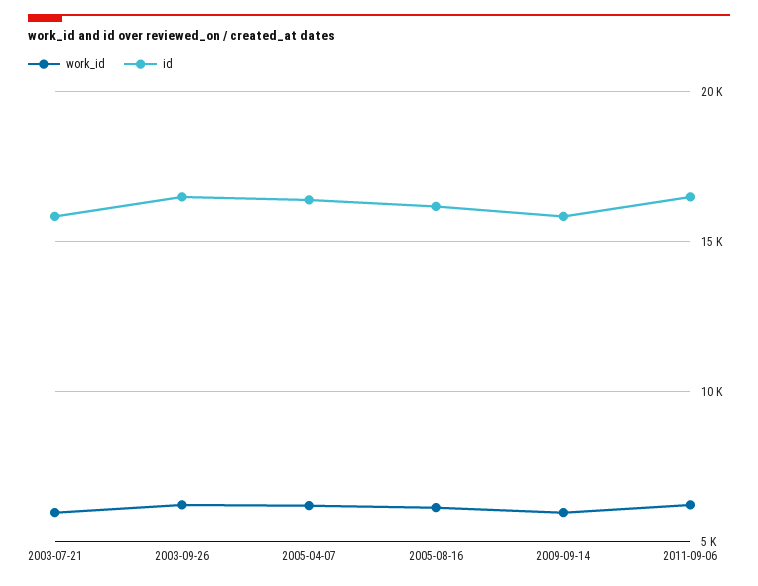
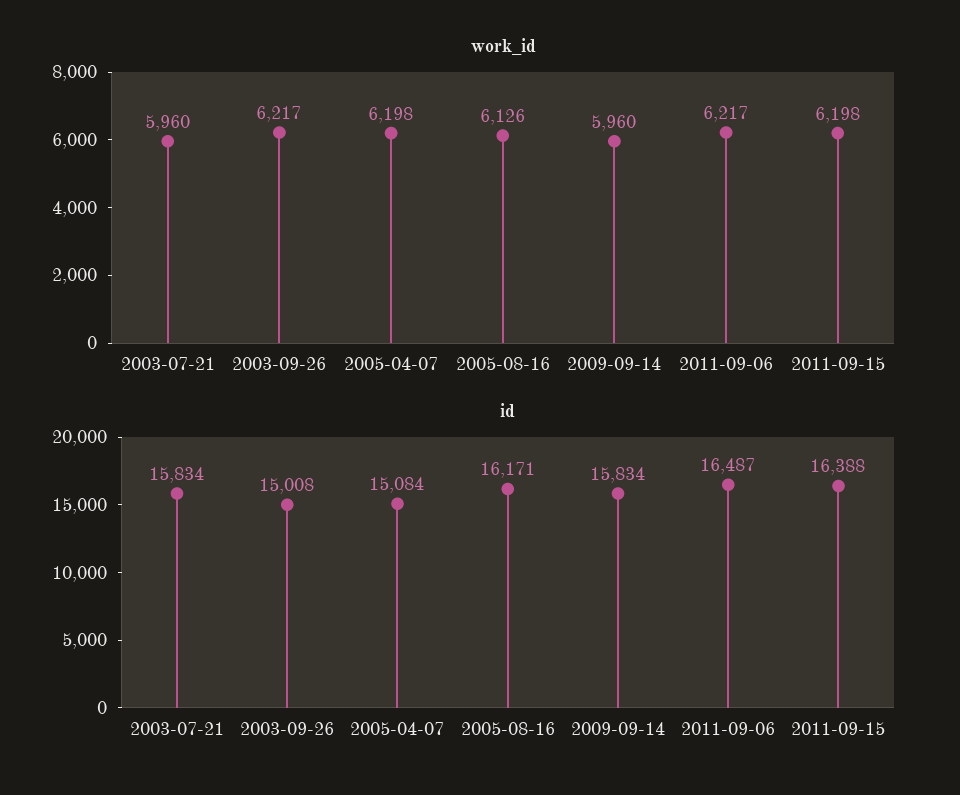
id, 2003-09-26: 16500 -> 15008
id, 2005-04-07: 16500 -> 15084
work_id, 2011-09-15: none -> 6198
id, 2011-09-15: none -> 16388

